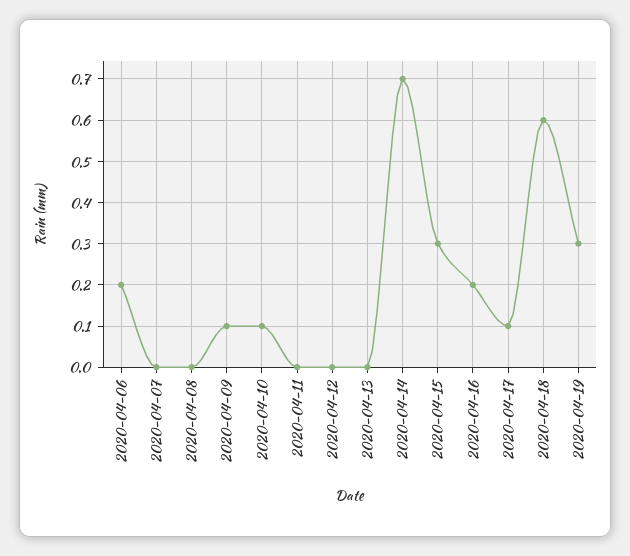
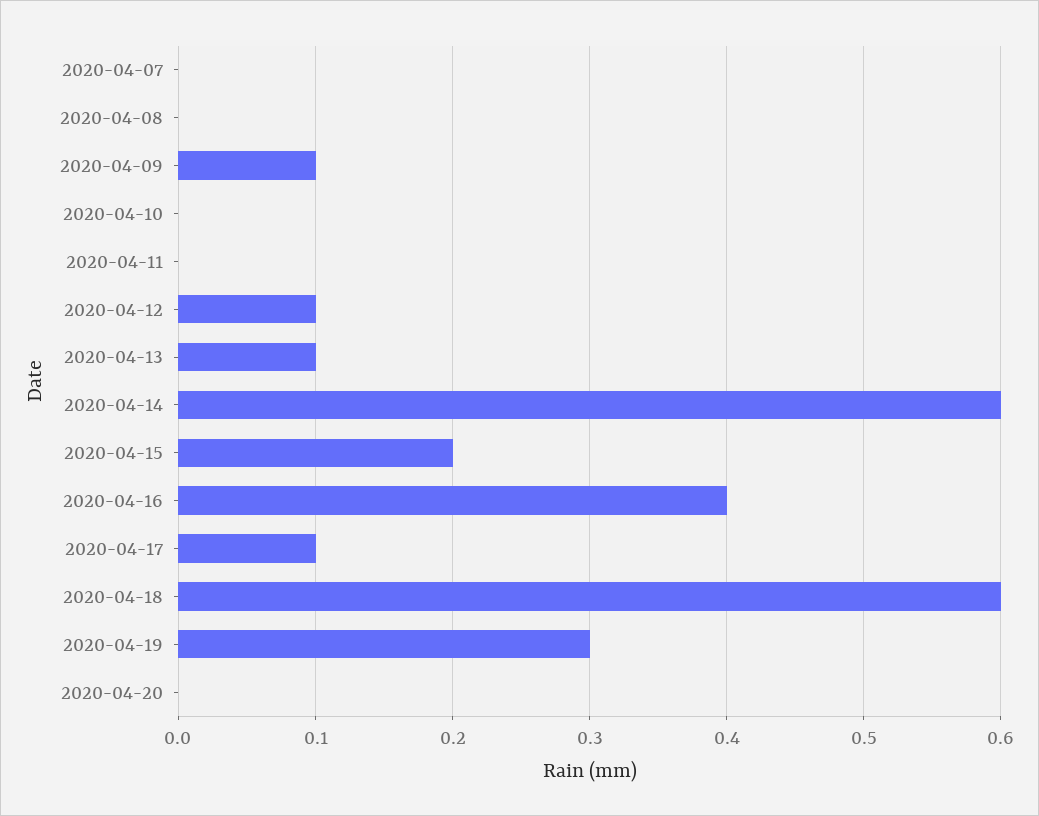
2020-04-06: 0.2 -> none
2020-04-10: 0.1 -> 0
2020-04-12: 0 -> 0.1
2020-04-13: 0 -> 0.1
2020-04-14: 0.7 -> 0.6
2020-04-15: 0.3 -> 0.2
2020-04-16: 0.2 -> 0.4
2020-04-20: none -> 0

